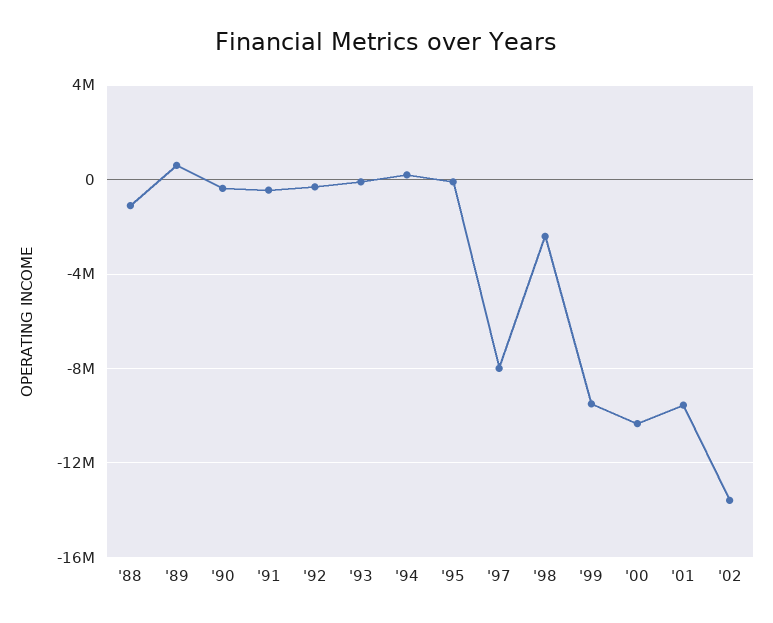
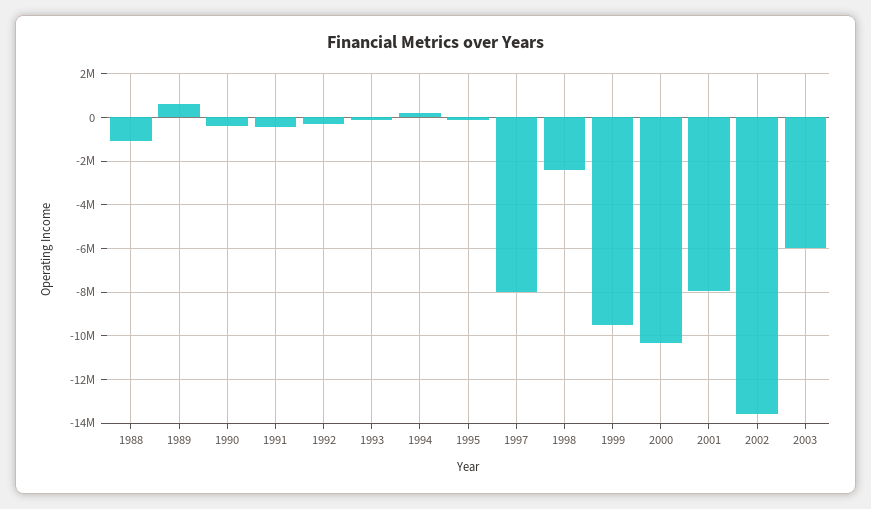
'01: -9500000 -> -8000000
2003: none -> -6000000

